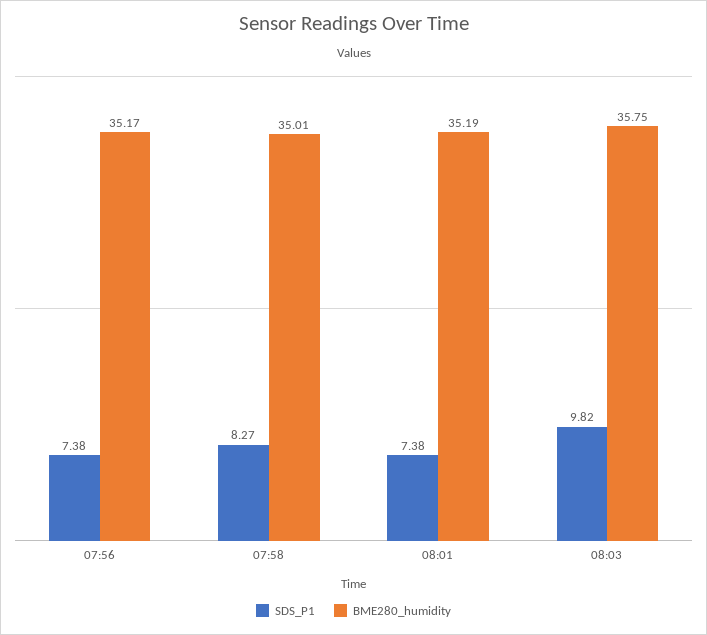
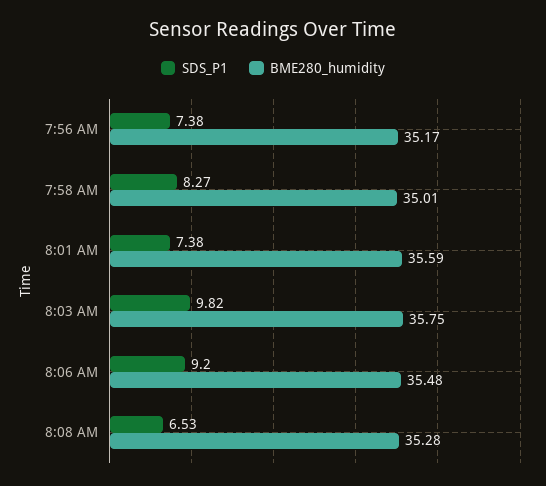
BME280_humidity, 08:01: 35.19 -> 35.59
SDS_P1, 8:06 AM: none -> 9.2
BME280_humidity, 8:06 AM: none -> 35.48
SDS_P1, 8:08 AM: none -> 6.53
BME280_humidity, 8:08 AM: none -> 35.28

